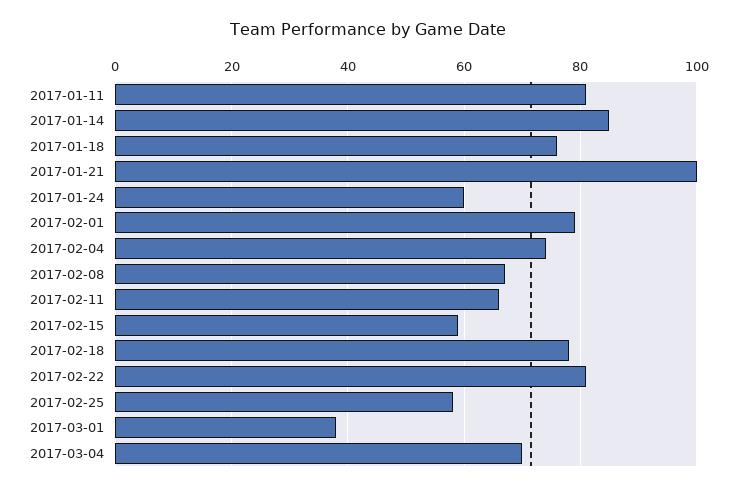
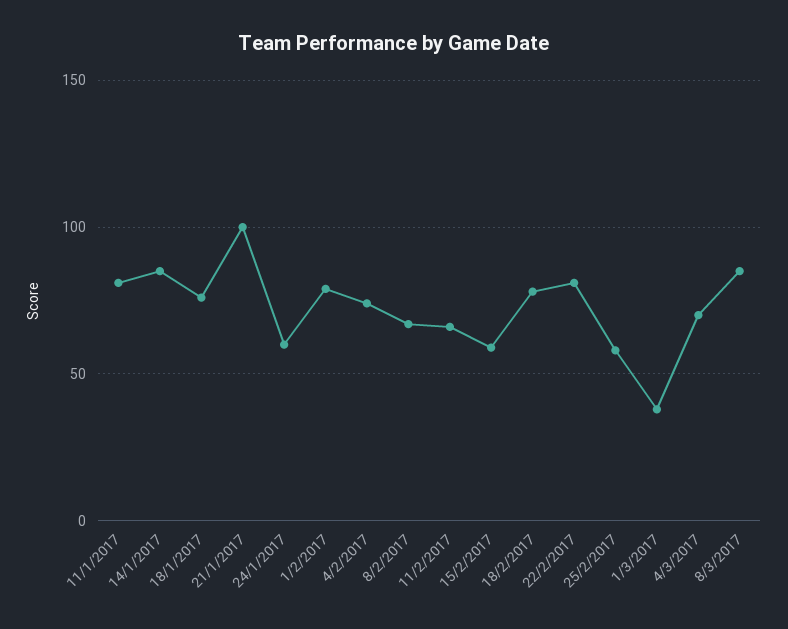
8/3/2017: none -> 85

